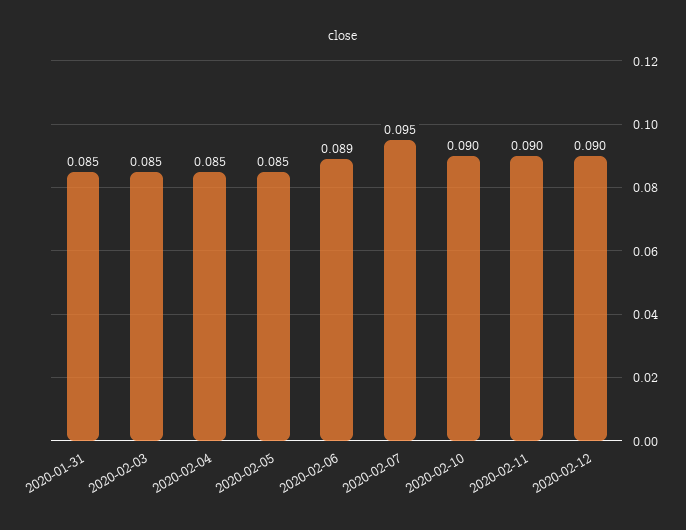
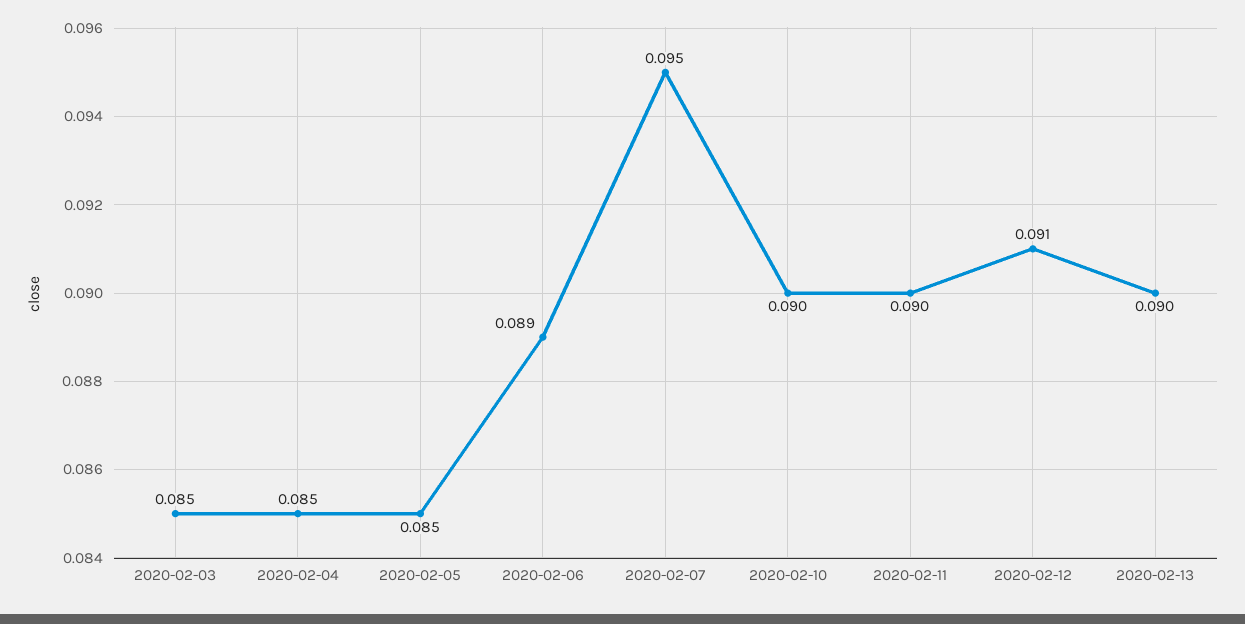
2020-01-31: 0.085 -> none
2020-02-12: 0.09 -> 0.091
2020-02-13: none -> 0.09

